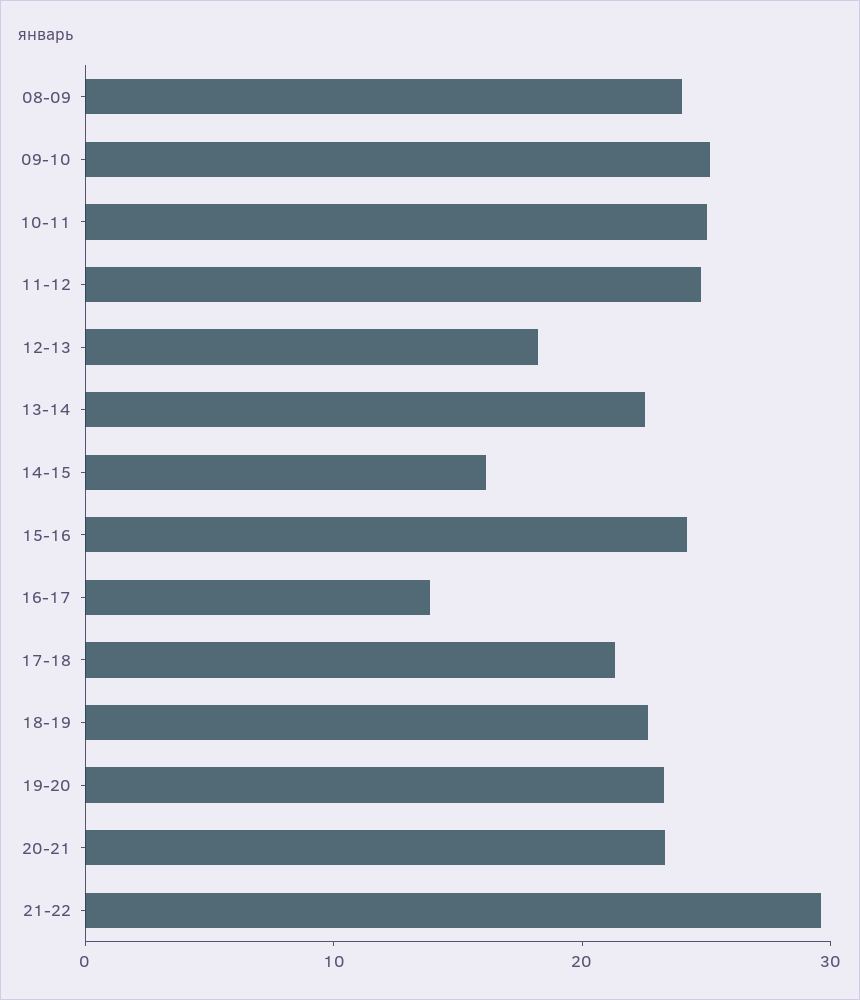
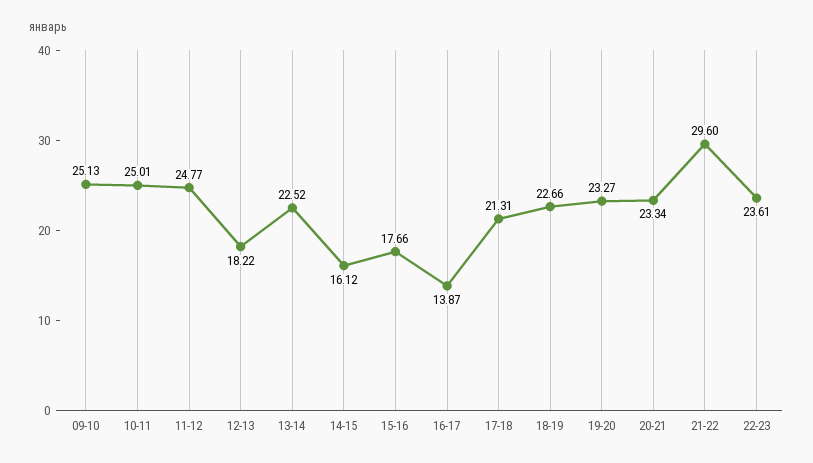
08-09: 24 -> none
15-16: 24 -> 17.66
22-23: none -> 23.61

